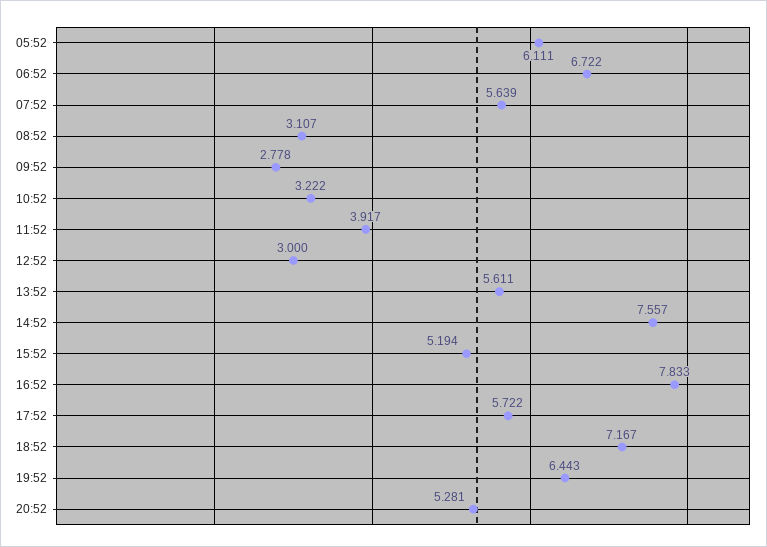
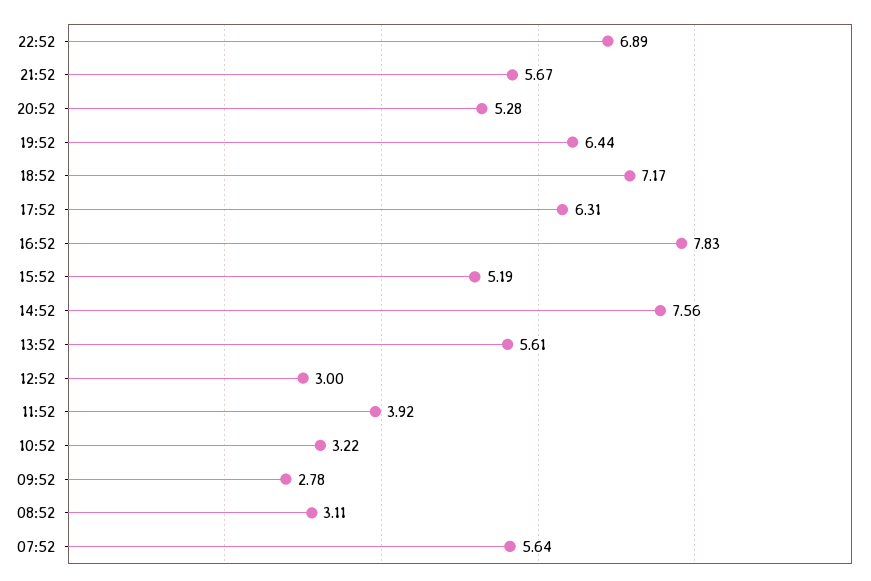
05:52: 6.111 -> none
06:52: 6.722 -> none
17:52: 5.722 -> 6.31
22:52: none -> 6.89
21:52: none -> 5.67

